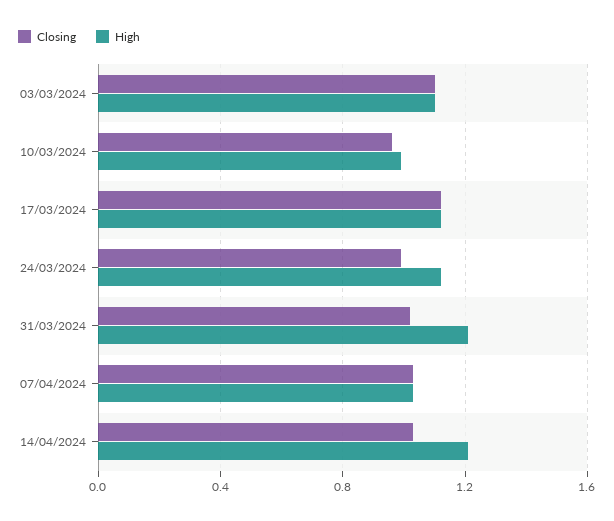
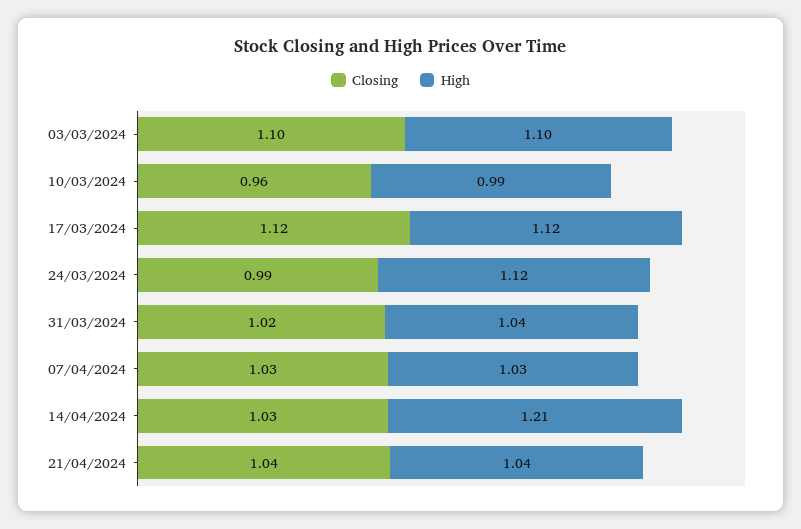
High, 31/03/2024: 1.2 -> 1.04
Closing, 21/04/2024: none -> 1.04
High, 21/04/2024: none -> 1.04

